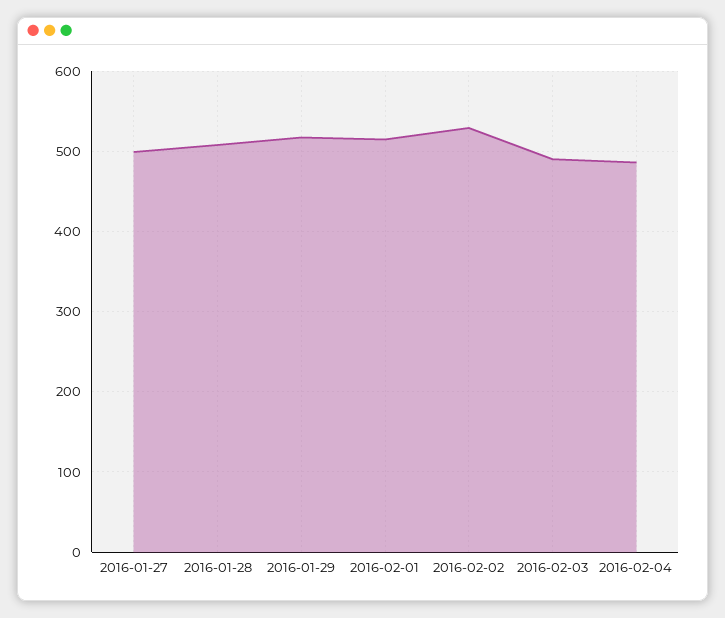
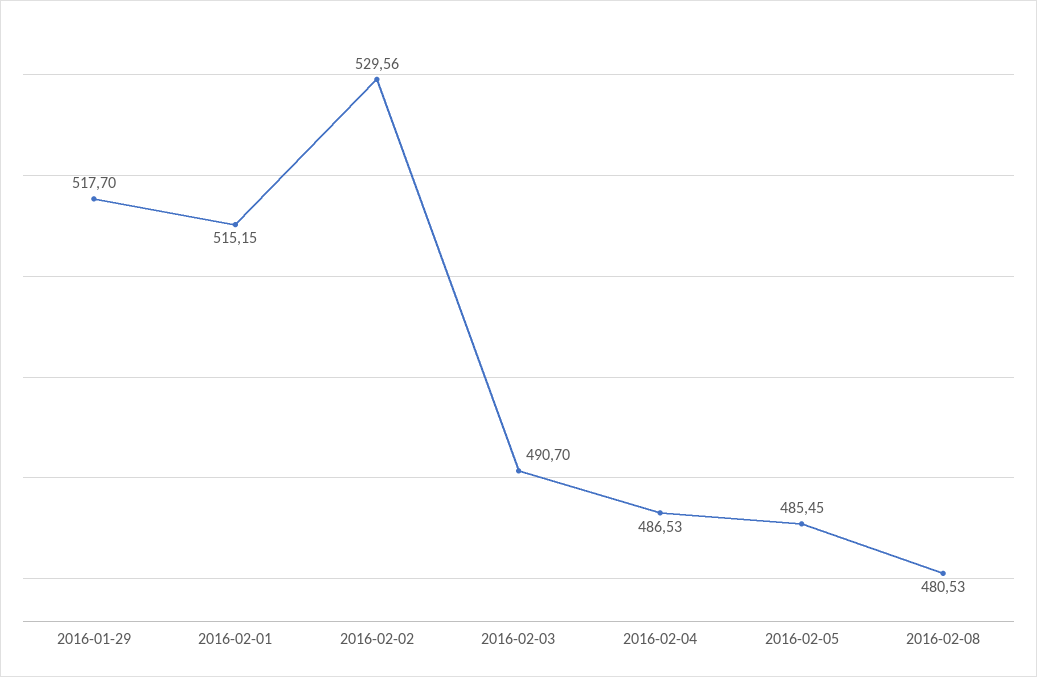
2016-01-27: 500 -> none
2016-01-28: 510 -> none
2016-02-05: none -> 485.45
2016-02-08: none -> 480.53

